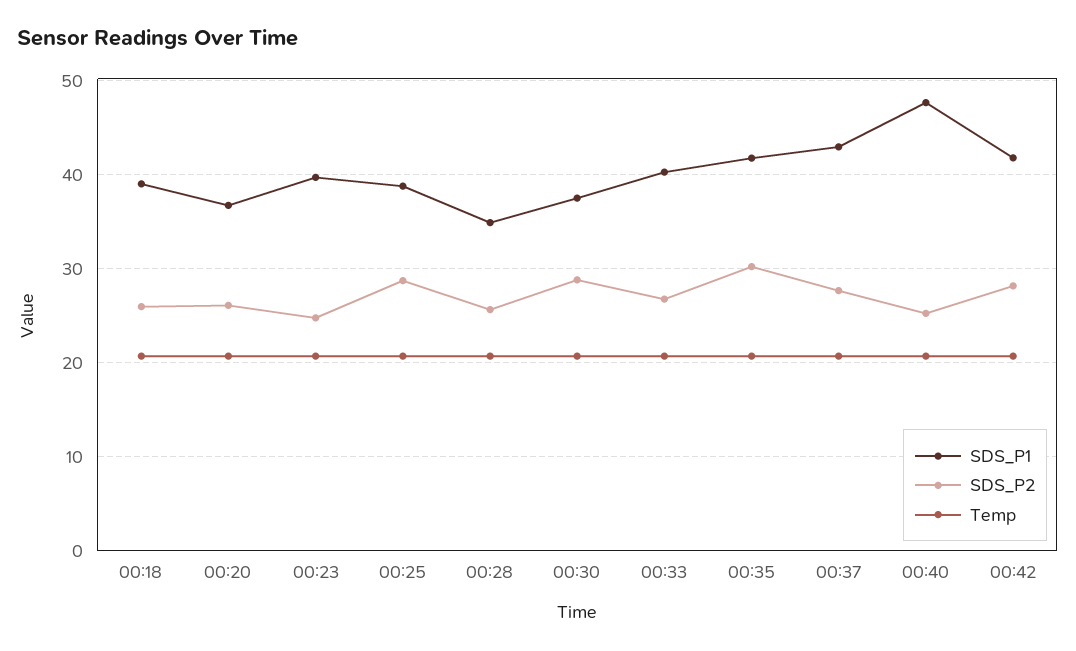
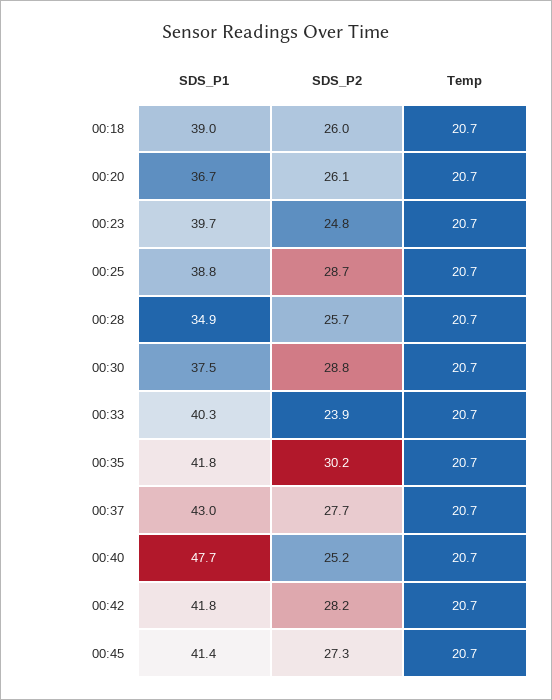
SDS_P2, 00:33: 27 -> 23.9
SDS_P1, 00:45: none -> 41.4
SDS_P2, 00:45: none -> 27.3
Temp, 00:45: none -> 20.7

